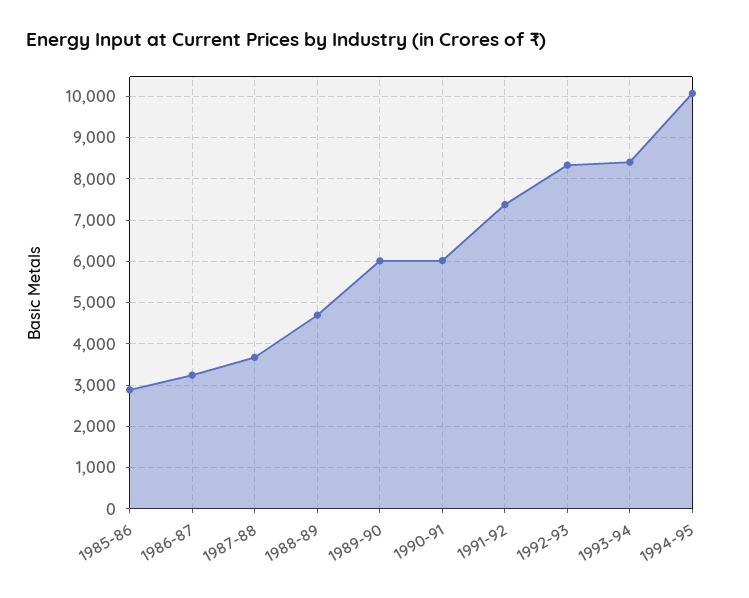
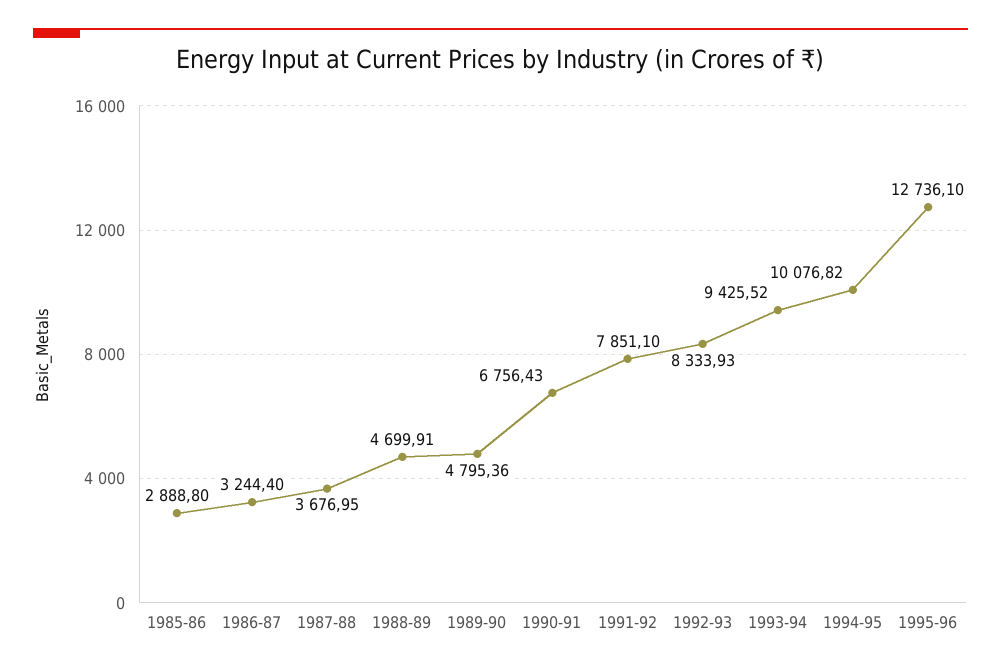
1989-90: 6000 -> 4795.36
1990-91: 6000 -> 6756.43
1991-92: 7400 -> 7851.1
1993-94: 8400 -> 9425.52
1995-96: none -> 12736.1

